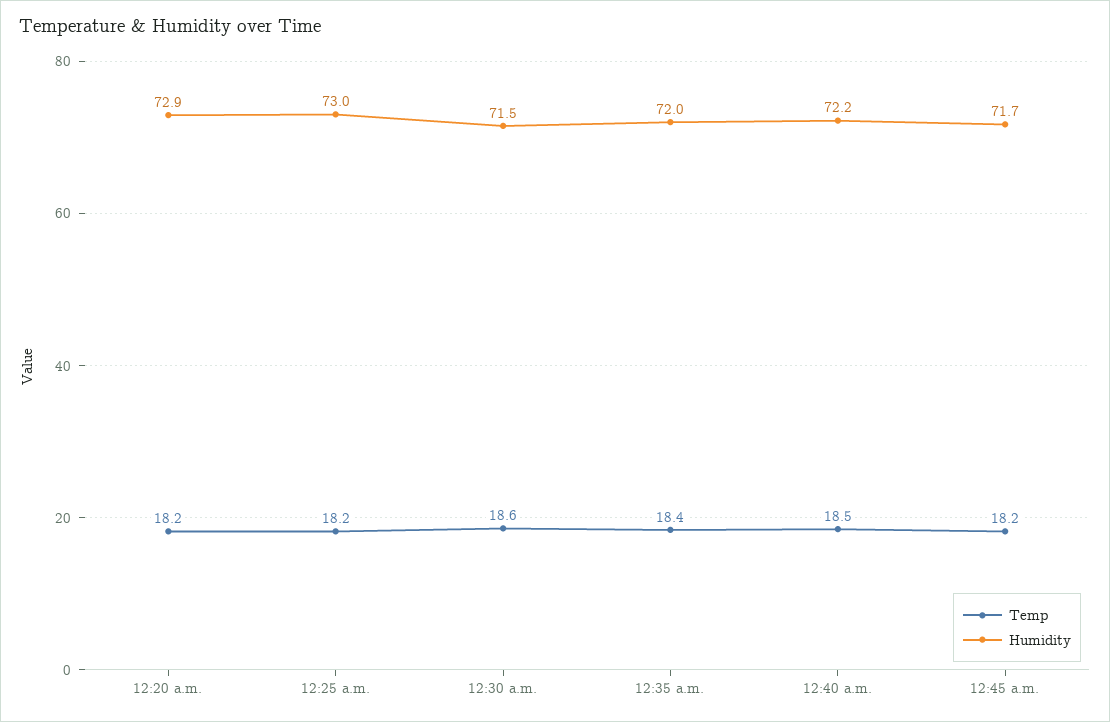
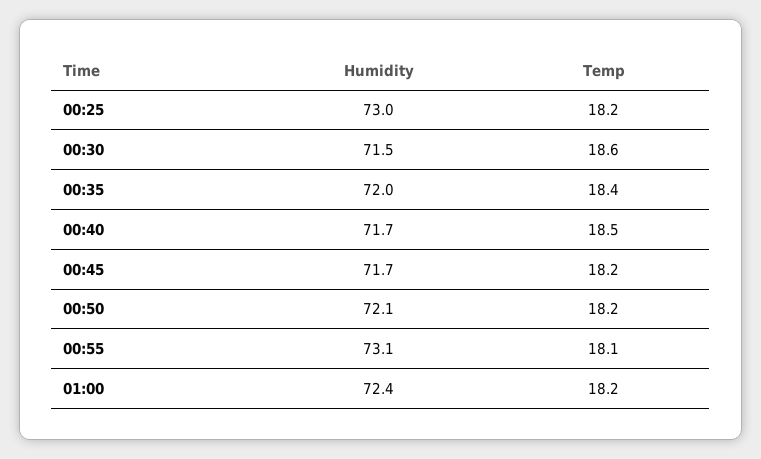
Temp, 12:20 a.m.: 18.2 -> none
Humidity, 12:20 a.m.: 72.9 -> none
Humidity, 12:40 a.m.: 72.2 -> 71.7
Humidity, 00:50: none -> 72.1
Temp, 00:50: none -> 18.2
Humidity, 00:55: none -> 73.1
Temp, 00:55: none -> 18.1
Humidity, 01:00: none -> 72.4
Temp, 01:00: none -> 18.2

